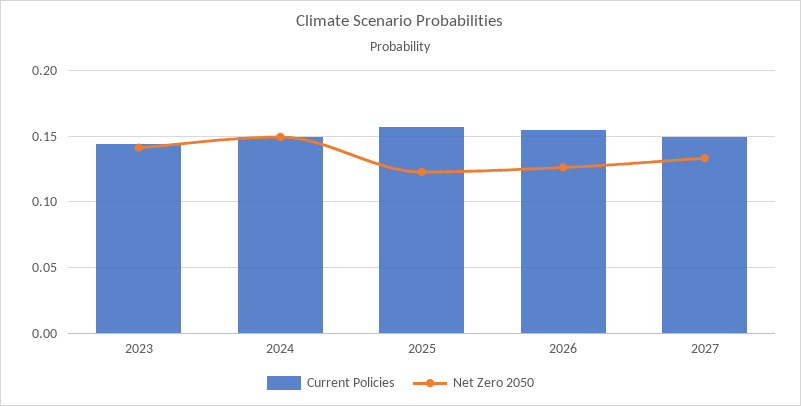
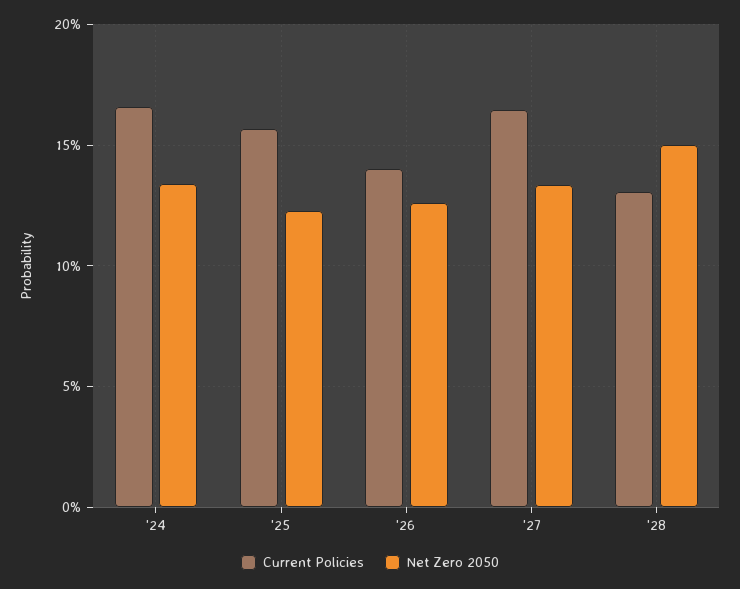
Current Policies, 2023: 0.145 -> none
Net Zero 2050, 2023: 0.14 -> none
Current Policies, 2024: 0.15 -> 0.165
Net Zero 2050, 2024: 0.15 -> 0.135
Current Policies, 2026: 0.155 -> 0.14
Current Policies, 2027: 0.15 -> 0.165
Current Policies, '28: none -> 0.13
Net Zero 2050, '28: none -> 0.15

